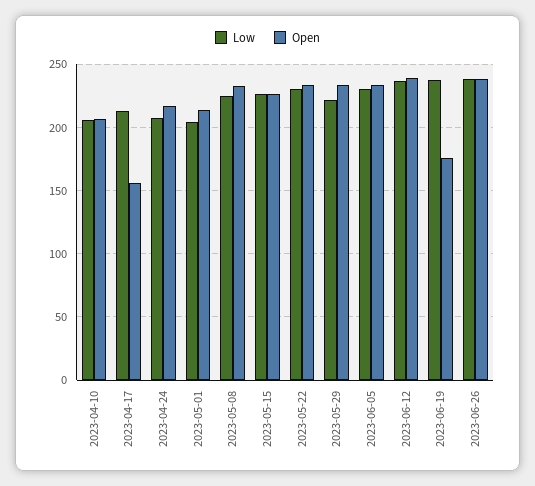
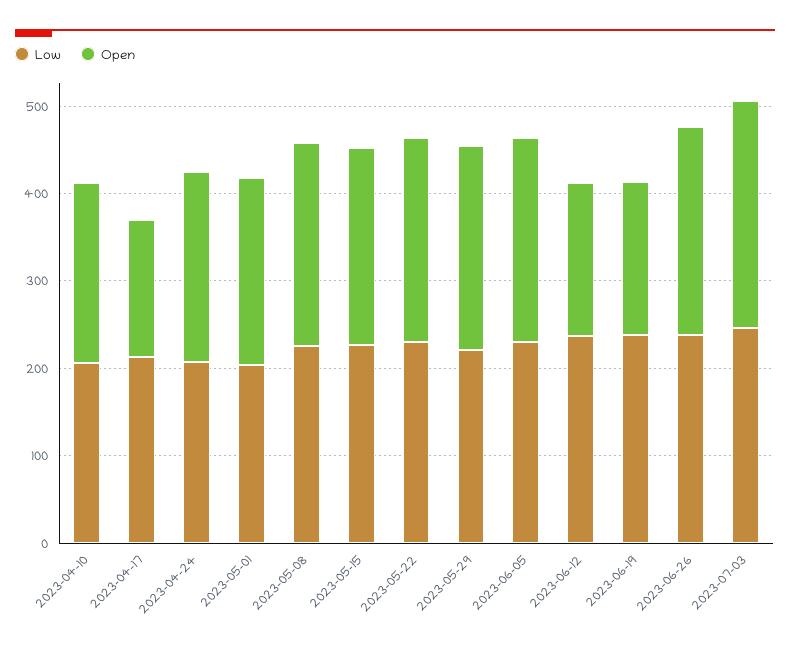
Open, 2023-06-12: 240 -> 180
Low, 2023-07-03: none -> 240
Open, 2023-07-03: none -> 260

